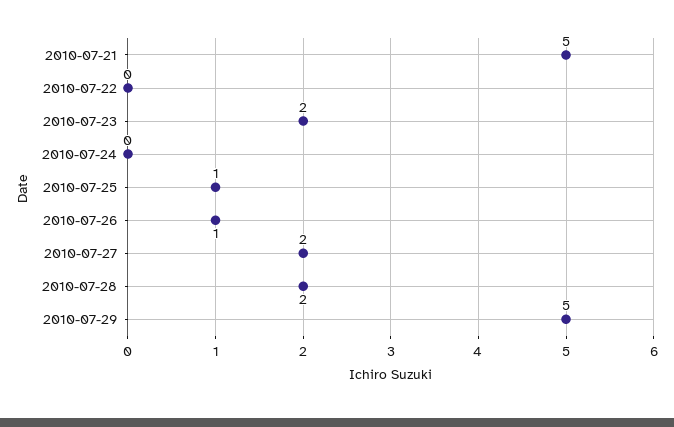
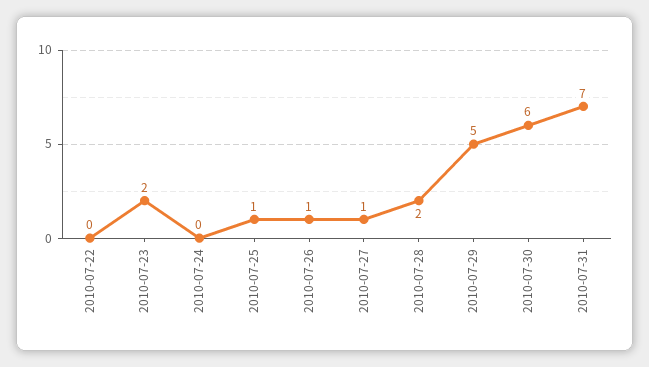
2010-07-21: 5 -> none
2010-07-27: 2 -> 1
2010-07-30: none -> 6
2010-07-31: none -> 7

